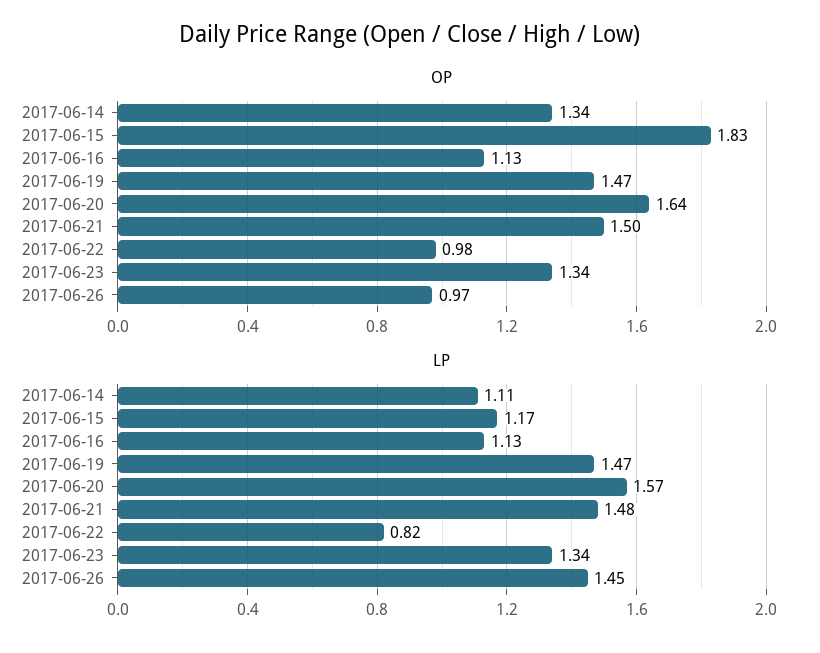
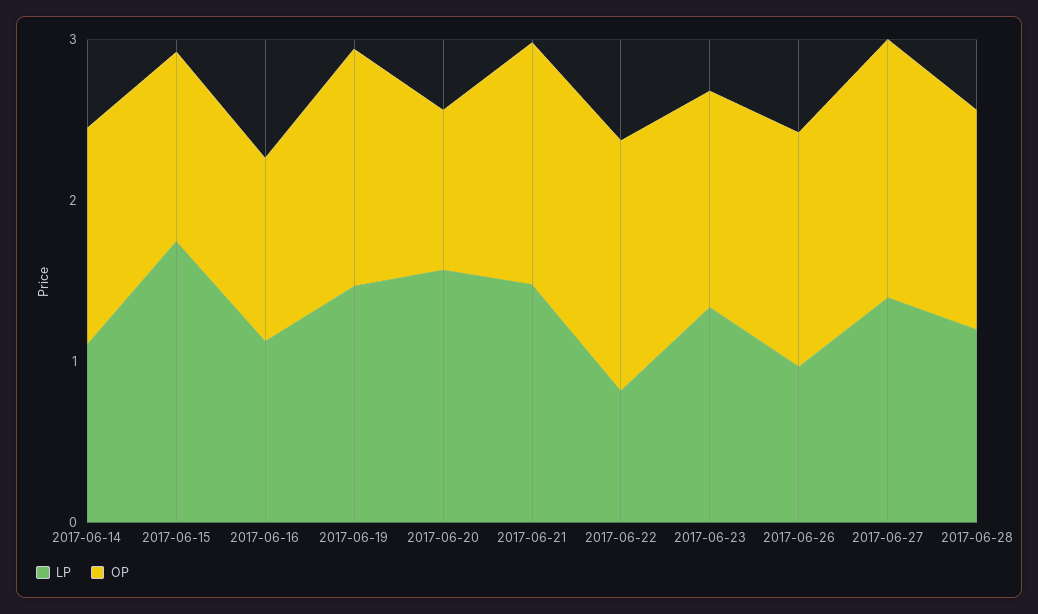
OP, 2017-06-15: 1.83 -> 1.2
OP, 2017-06-20: 1.64 -> 1
OP, 2017-06-22: 0.98 -> 1.6
OP, 2017-06-26: 0.97 -> 1.4
LP, 2017-06-15: 1.17 -> 1.8
LP, 2017-06-26: 1.45 -> 1
LP, 2017-06-27: none -> 1.4
OP, 2017-06-27: none -> 1.6
LP, 2017-06-28: none -> 1.2
OP, 2017-06-28: none -> 1.4

